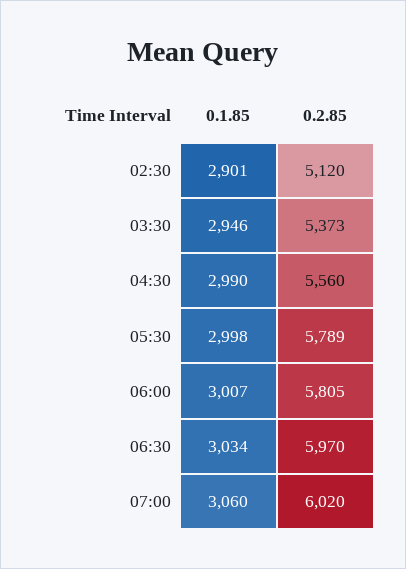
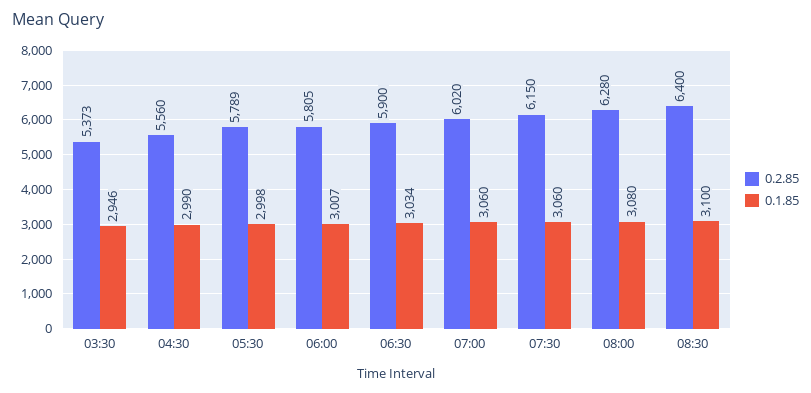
0.1.85, 02:30: 2901 -> none
0.2.85, 02:30: 5120 -> none
0.2.85, 06:30: 5970 -> 5900
0.2.85, 07:30: none -> 6150
0.1.85, 07:30: none -> 3060
0.2.85, 08:00: none -> 6280
0.1.85, 08:00: none -> 3080
0.2.85, 08:30: none -> 6400
0.1.85, 08:30: none -> 3100

